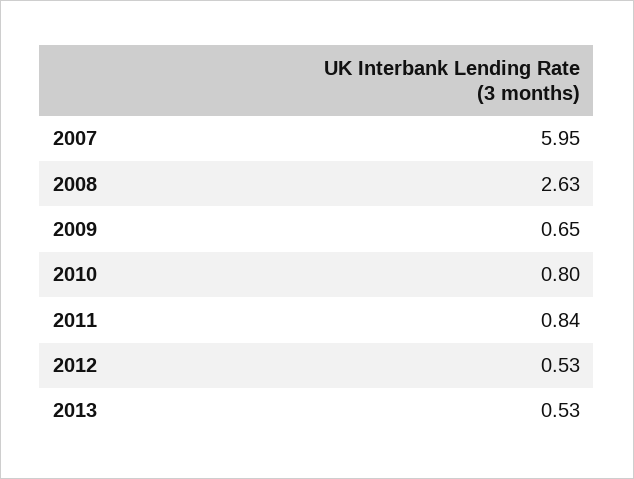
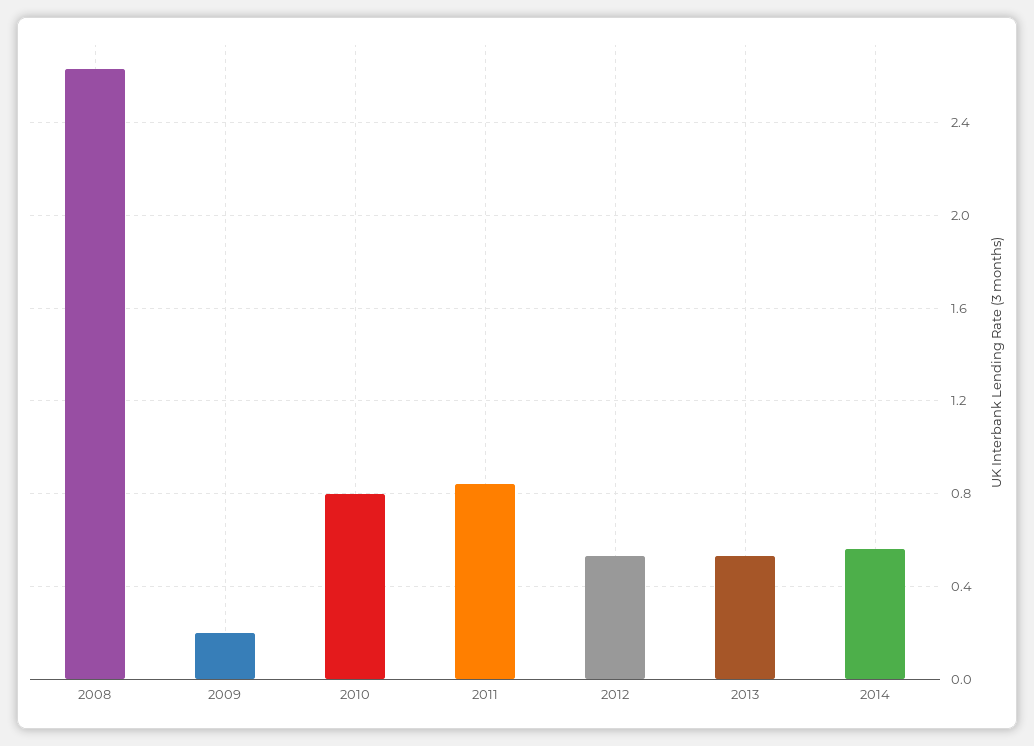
2007: 5.95 -> none
2009: 0.65 -> 0.2
2014: none -> 0.55

